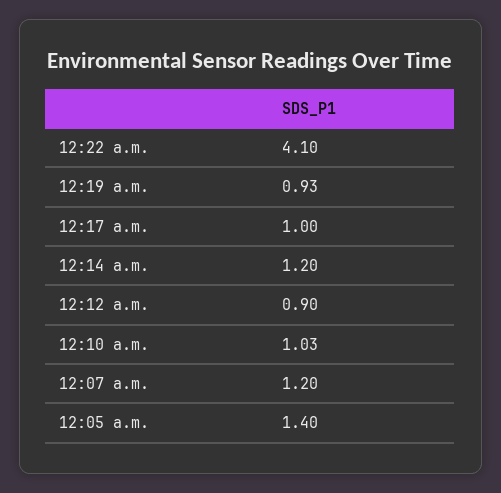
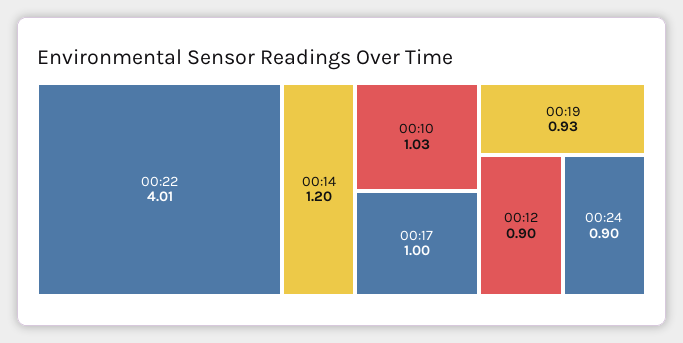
12:22 a.m.: 4.1 -> 4.01
12:07 a.m.: 1.2 -> none
12:05 a.m.: 1.4 -> none
00:24: none -> 0.9

